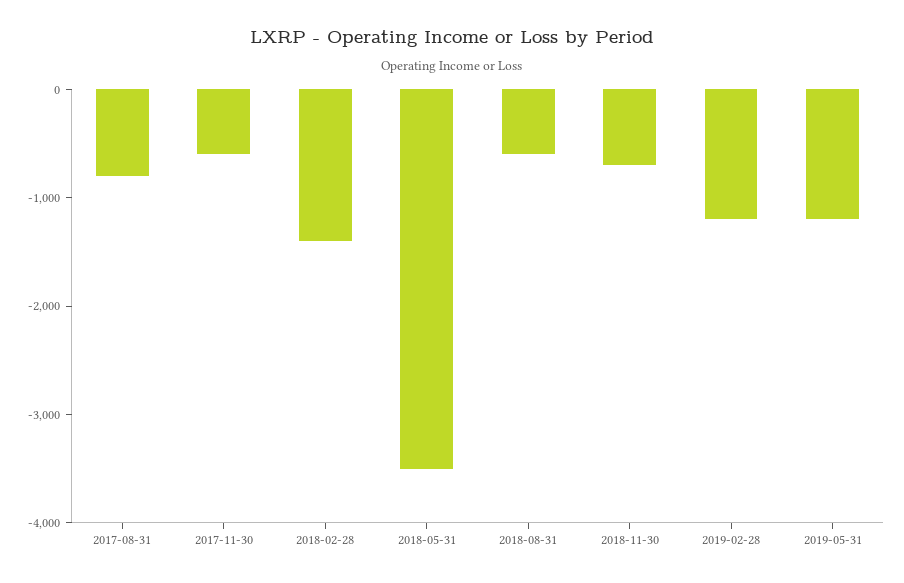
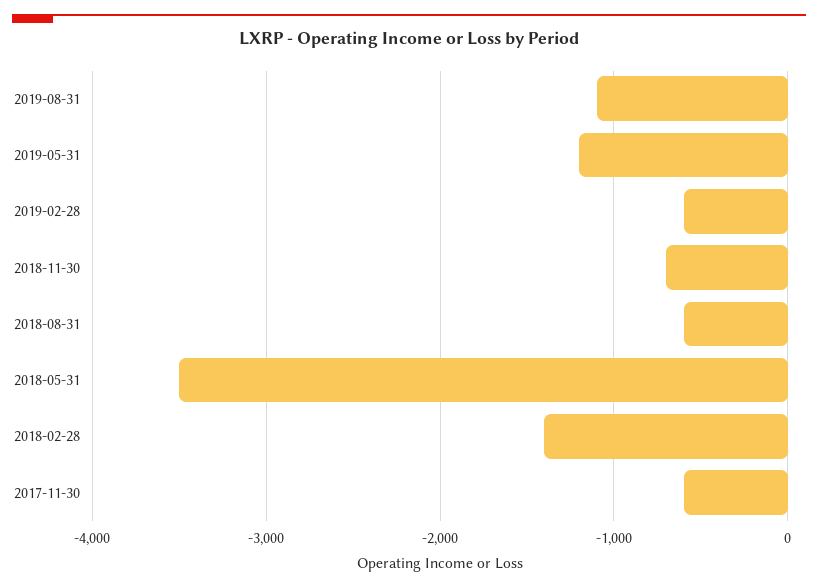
2017-08-31: -800 -> none
2019-02-28: -1200 -> -600
2019-08-31: none -> -1100

